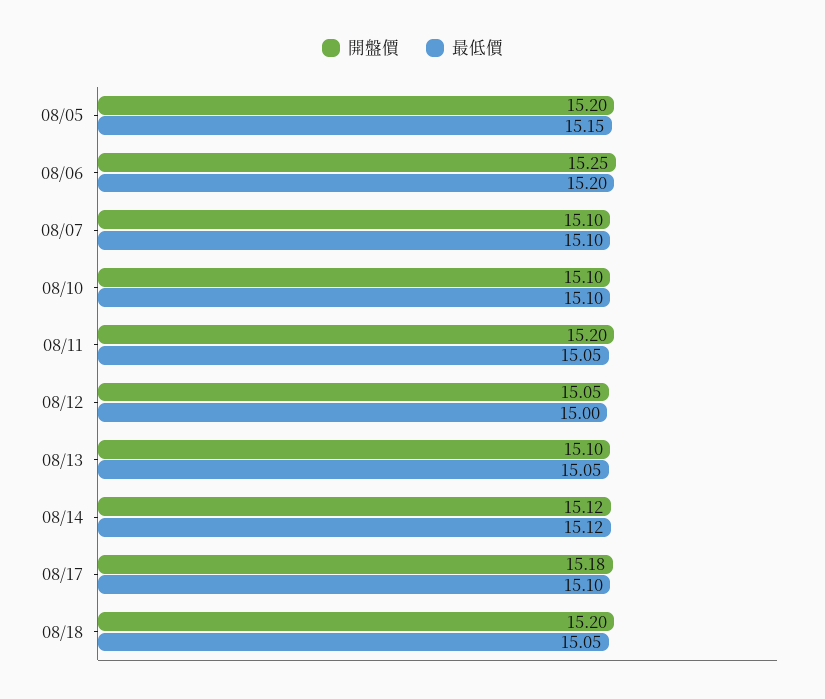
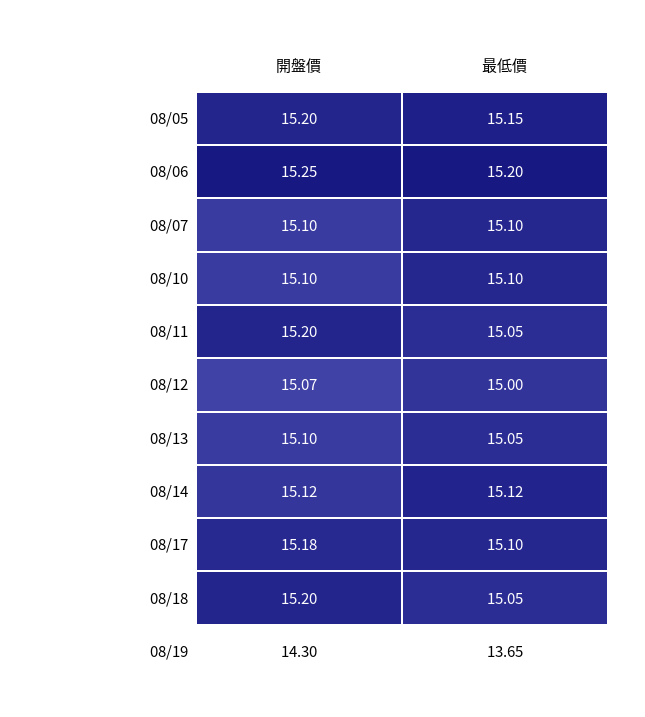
開盤價, 08/12: 15.05 -> 15.07
開盤價, 08/19: none -> 14.3
最低價, 08/19: none -> 13.65

